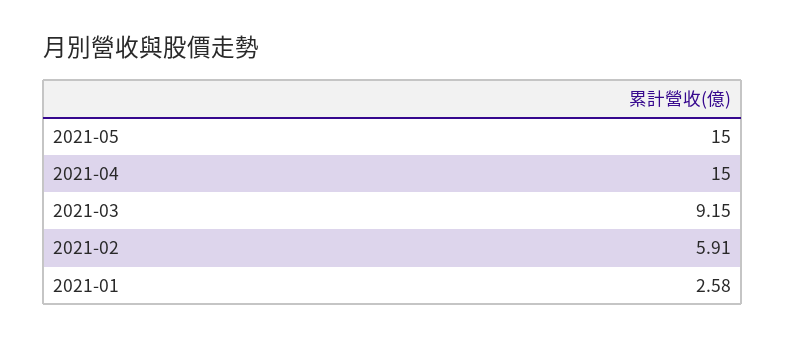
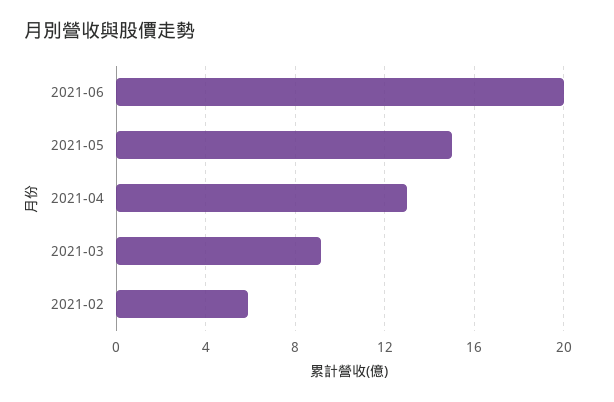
2021-04: 15 -> 13
2021-01: 2.58 -> none
2021-06: none -> 20

